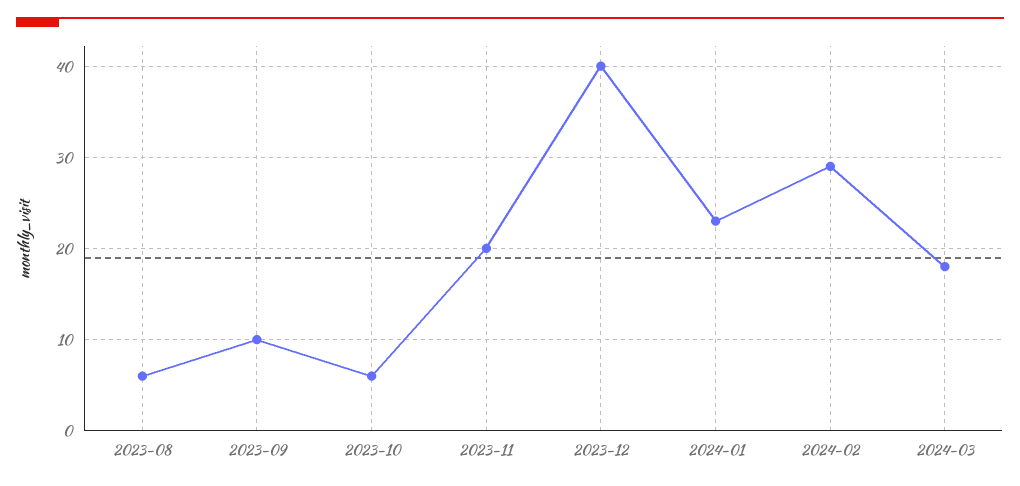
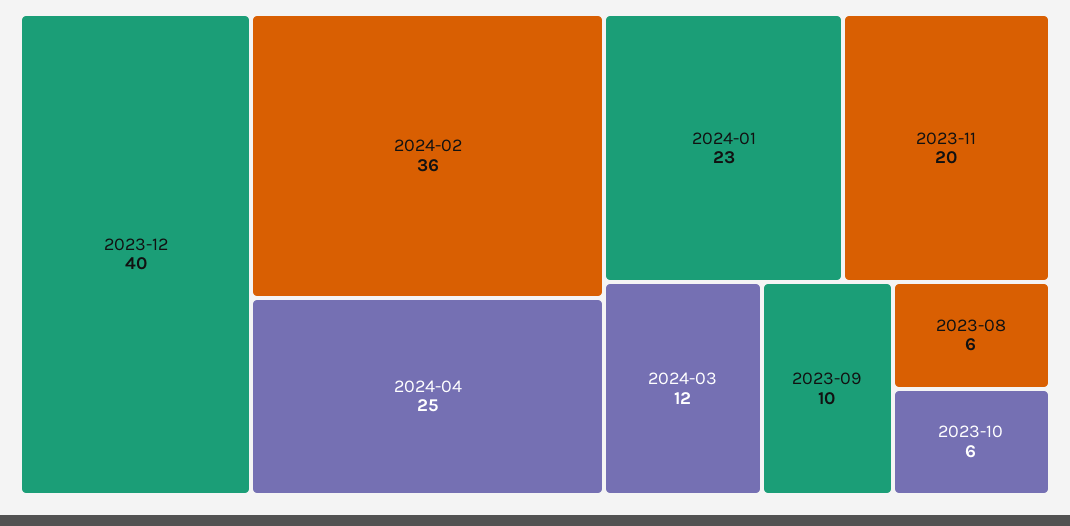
2024-02: 29 -> 36
2024-03: 18 -> 12
2024-04: none -> 25

